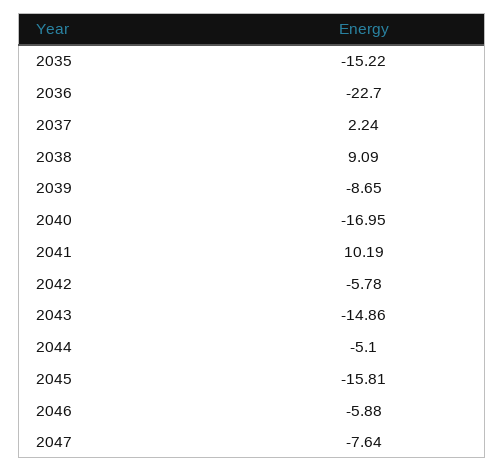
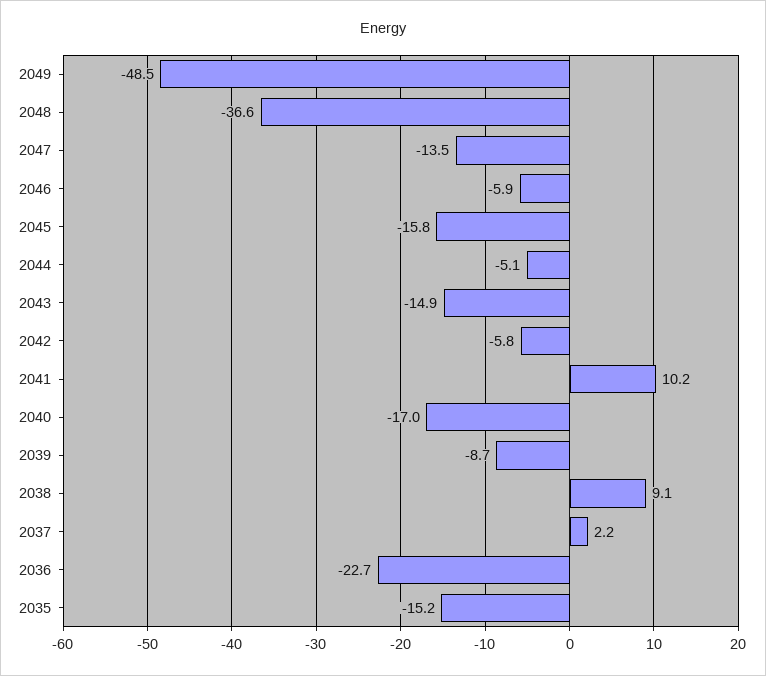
2047: -7.64 -> -13.5
2049: none -> -48.5
2048: none -> -36.6

